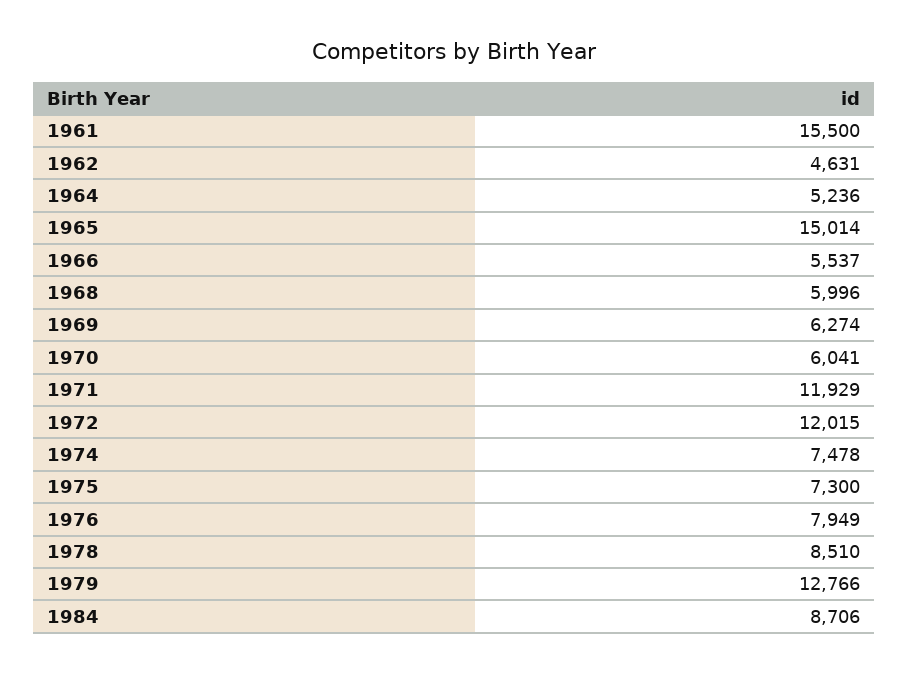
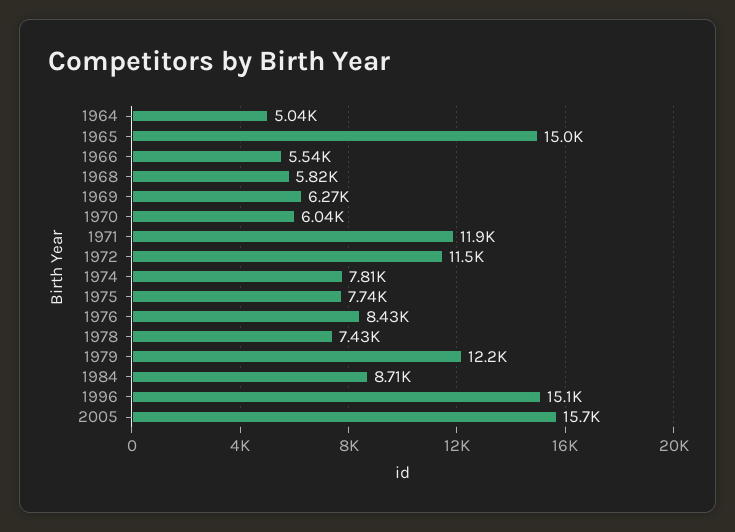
1961: 15500 -> none
1962: 4631 -> none
1964: 5236 -> 5040
1968: 5996 -> 5820
1972: 12015 -> 11500
1974: 7478 -> 7810
1975: 7300 -> 7740
1976: 7949 -> 8430
1978: 8510 -> 7430
1979: 12766 -> 12200
1996: none -> 15100
2005: none -> 15700

